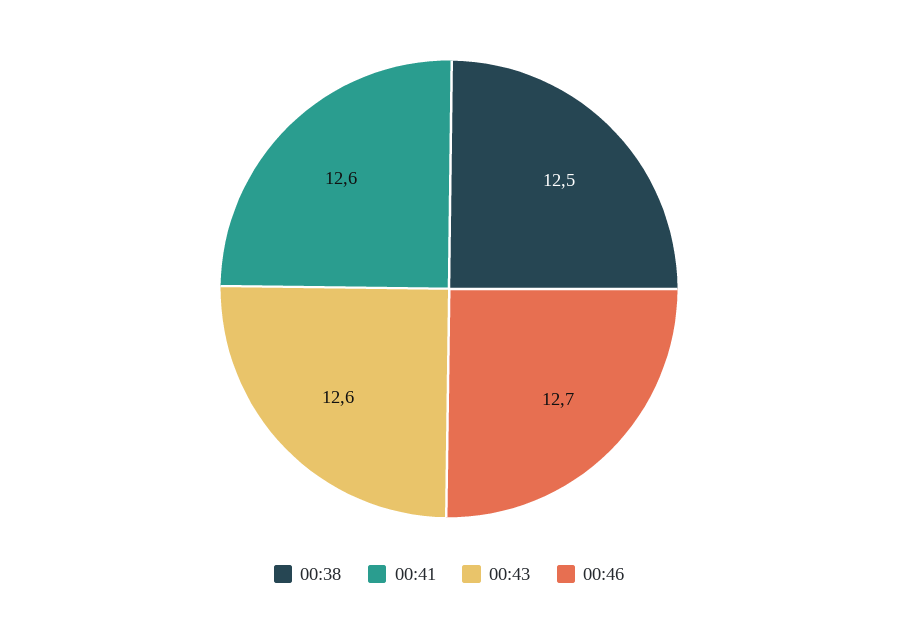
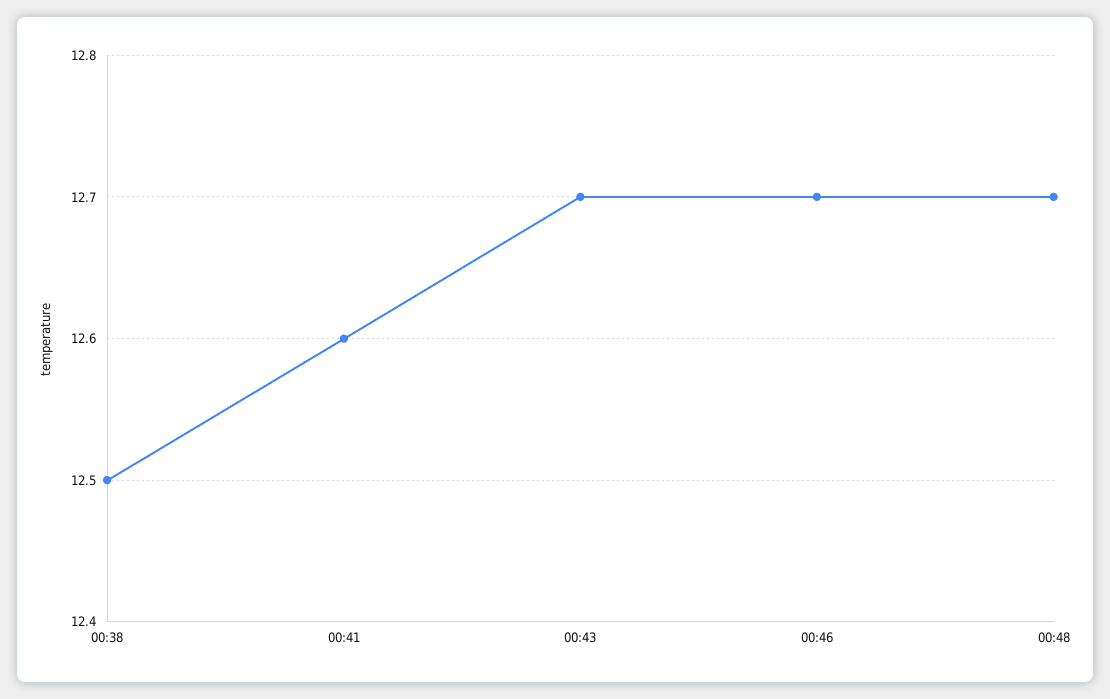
00:43: 12.6 -> 12.7
00:48: none -> 12.7

